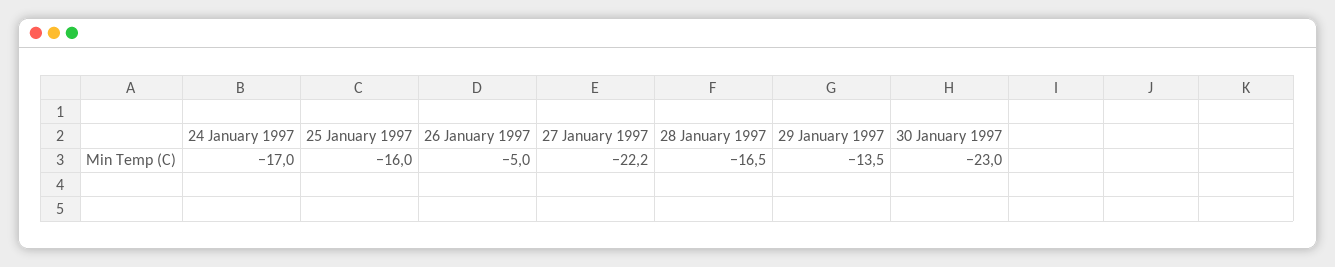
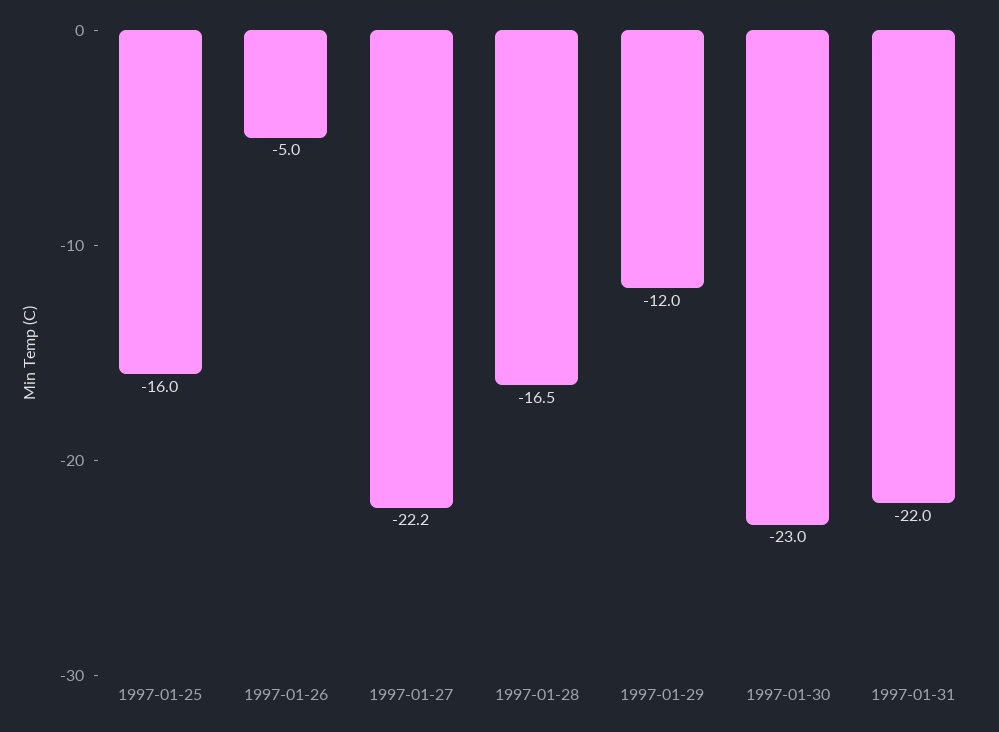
24 January 1997: -17 -> none
29 January 1997: -13.5 -> -12
1997-01-31: none -> -22

